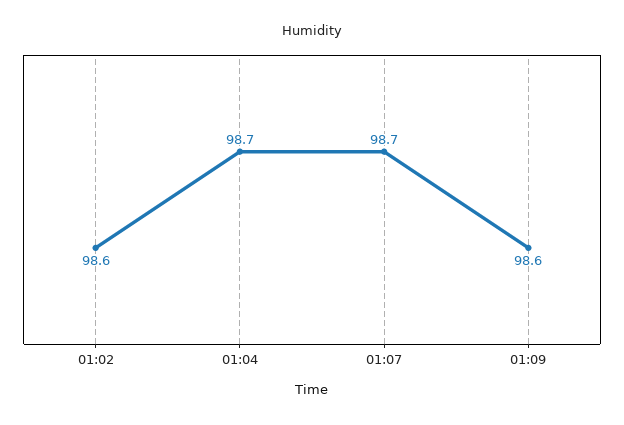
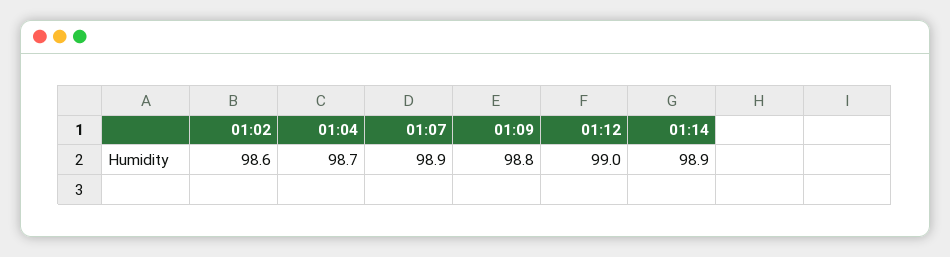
01:07: 98.7 -> 98.9
01:09: 98.6 -> 98.8
01:12: none -> 99
01:14: none -> 98.9

